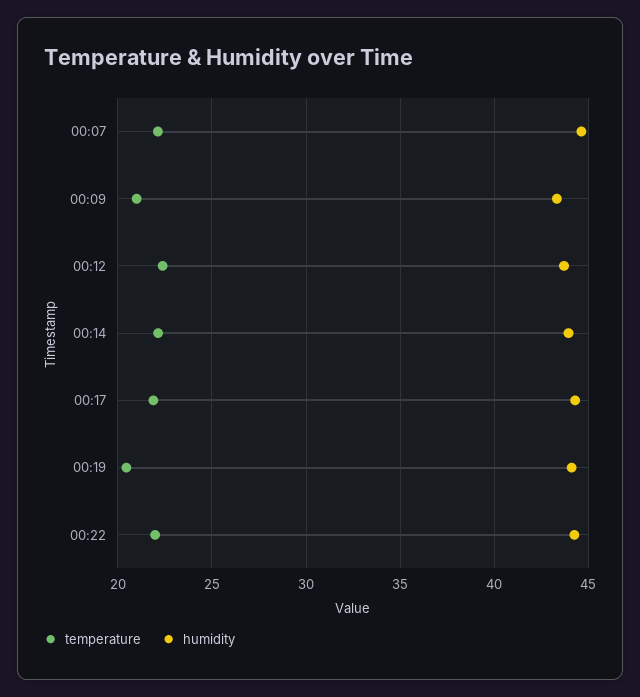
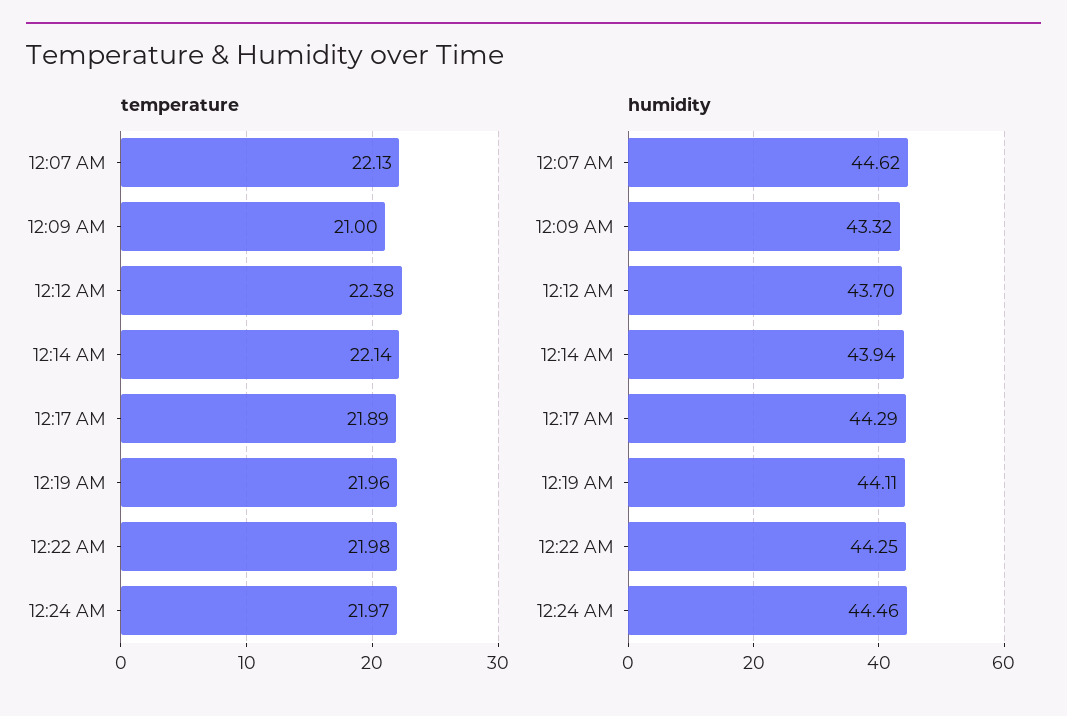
temperature, 00:19: 20.5 -> 21.96
temperature, 12:24 AM: none -> 21.97
humidity, 12:24 AM: none -> 44.46

